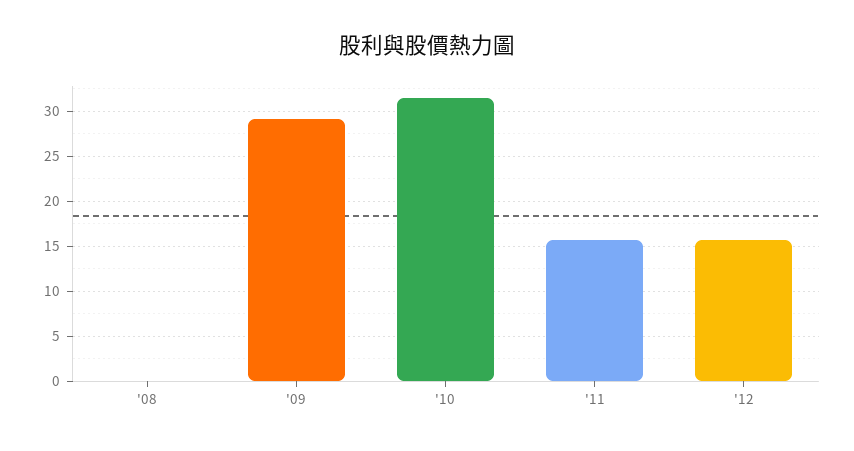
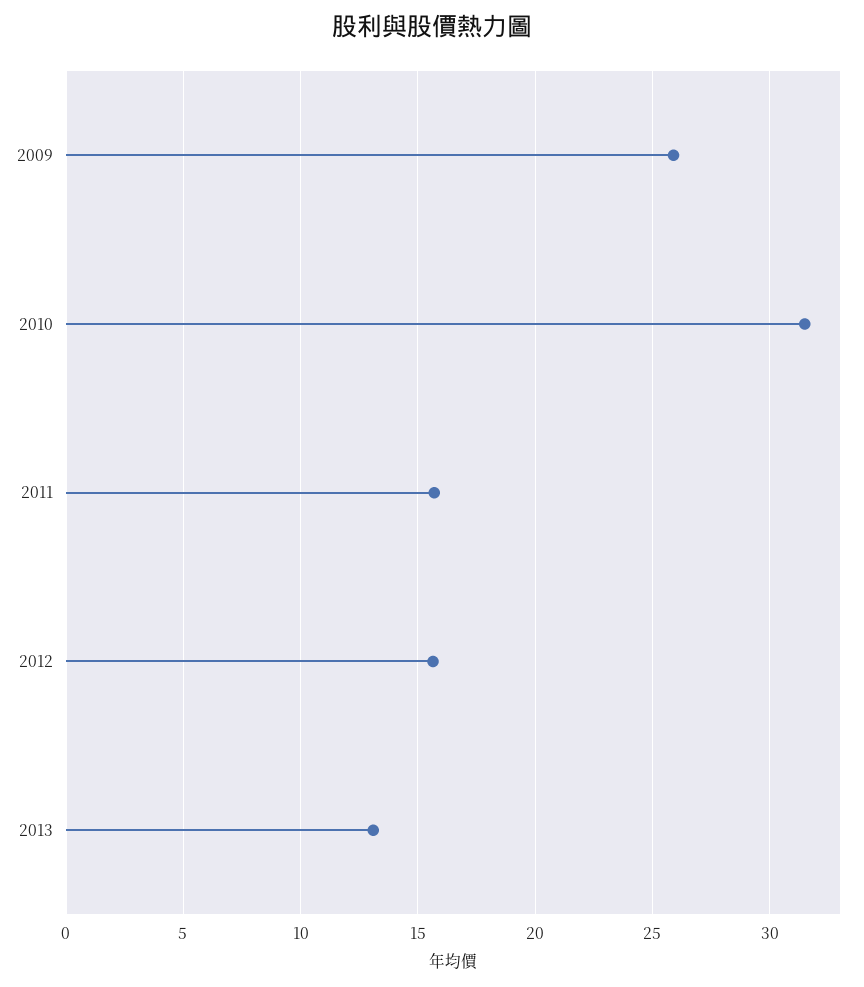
'08: 0 -> none
'09: 29 -> 26
2013: none -> 13

